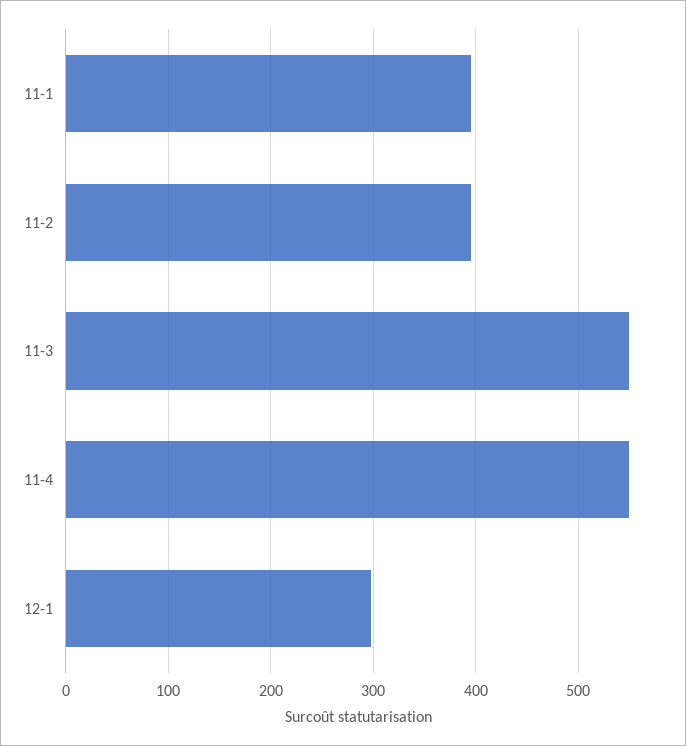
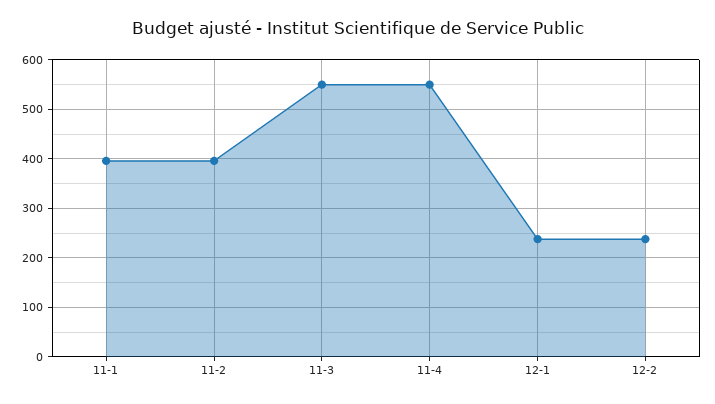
12-1: 300 -> 240
12-2: none -> 240

